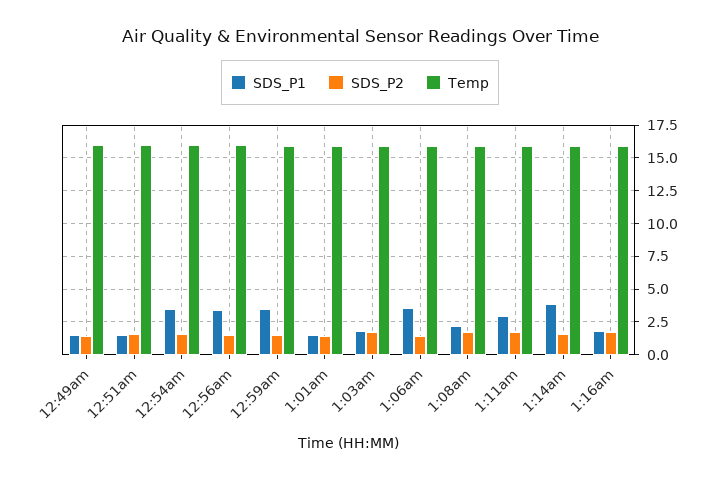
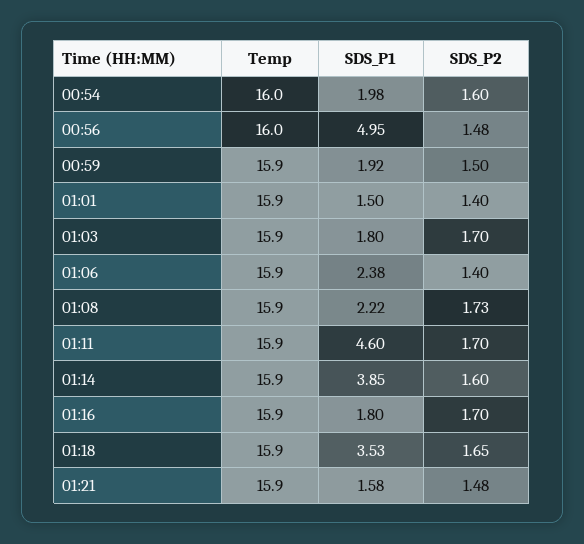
SDS_P1, 12:49am: 1.5 -> none
SDS_P2, 12:49am: 1.5 -> none
Temp, 12:49am: 16 -> none
SDS_P1, 12:51am: 1.5 -> none
SDS_P2, 12:51am: 1.5 -> none
Temp, 12:51am: 16 -> none
SDS_P1, 12:54am: 3.5 -> 1.98
SDS_P1, 12:56am: 3.5 -> 4.95
SDS_P1, 12:59am: 3.5 -> 1.92
SDS_P1, 1:06am: 3.5 -> 2.38
SDS_P1, 1:11am: 3 -> 4.6
Temp, 01:18: none -> 15.9
SDS_P1, 01:18: none -> 3.53
SDS_P2, 01:18: none -> 1.65
Temp, 01:21: none -> 15.9
SDS_P1, 01:21: none -> 1.58
SDS_P2, 01:21: none -> 1.48

